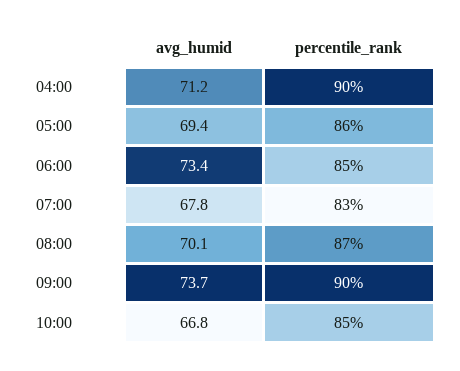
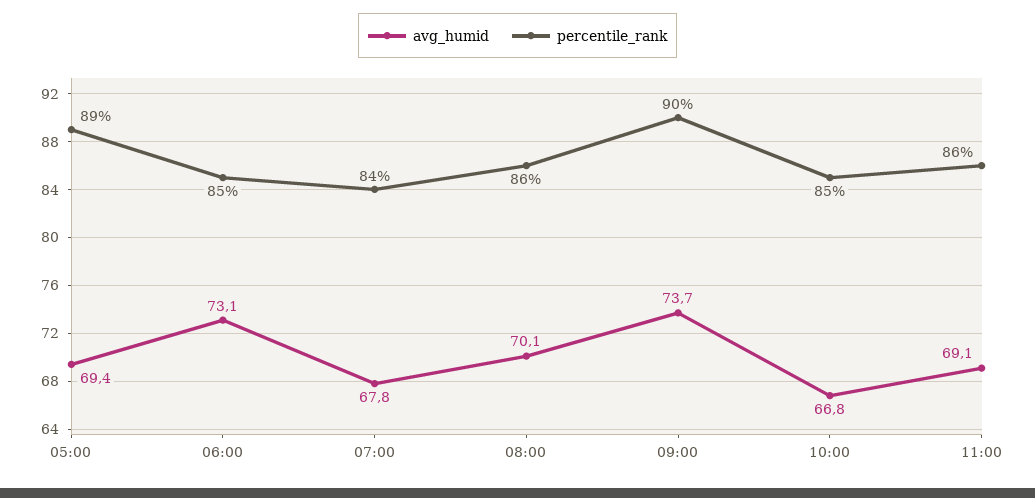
avg_humid, 04:00: 71.2 -> none
percentile_rank, 04:00: 90 -> none
percentile_rank, 05:00: 86 -> 89
avg_humid, 06:00: 73.4 -> 73.1
percentile_rank, 07:00: 83 -> 84
percentile_rank, 08:00: 87 -> 86
avg_humid, 11:00: none -> 69.1
percentile_rank, 11:00: none -> 86

